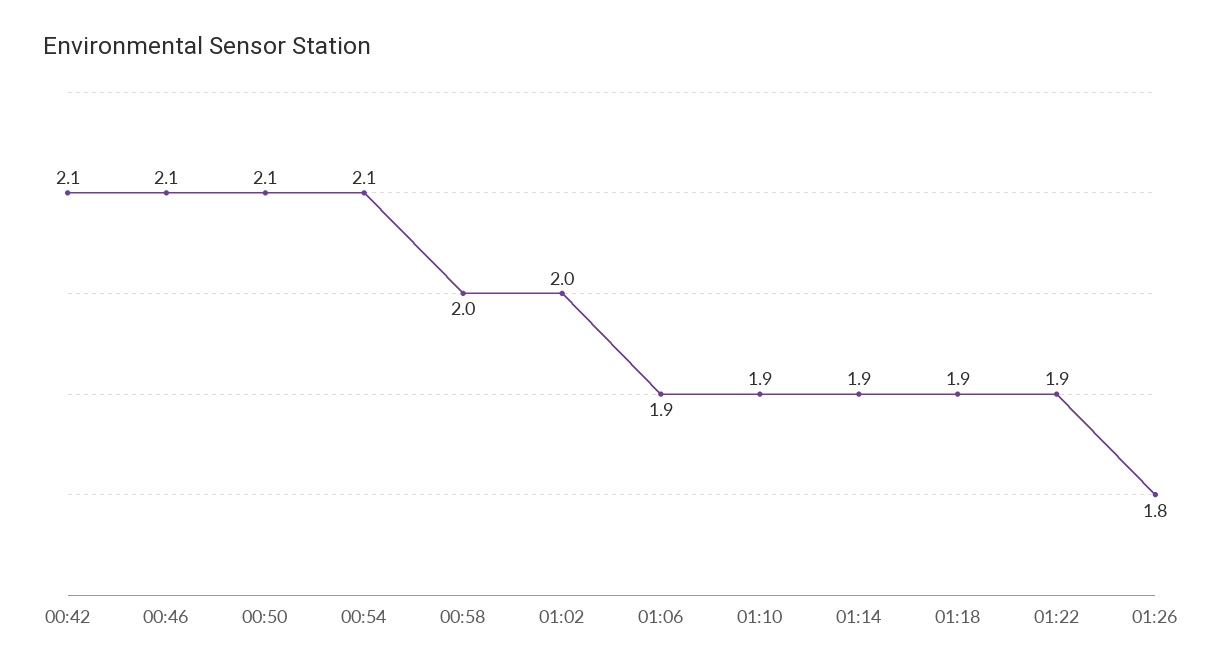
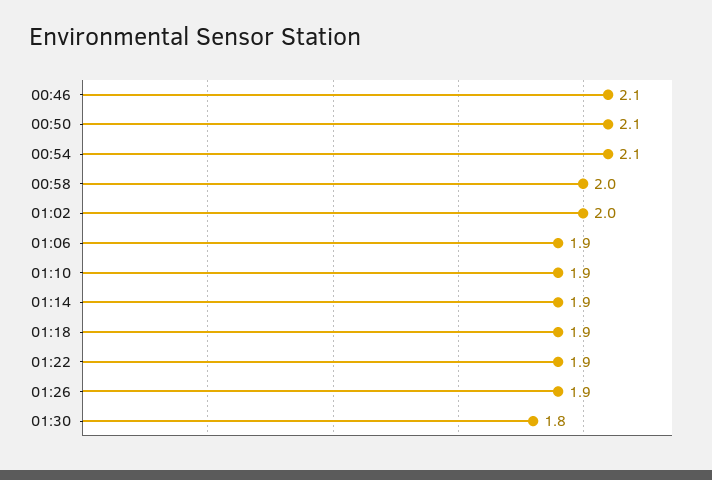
00:42: 2.1 -> none
01:26: 1.8 -> 1.9
01:30: none -> 1.8

